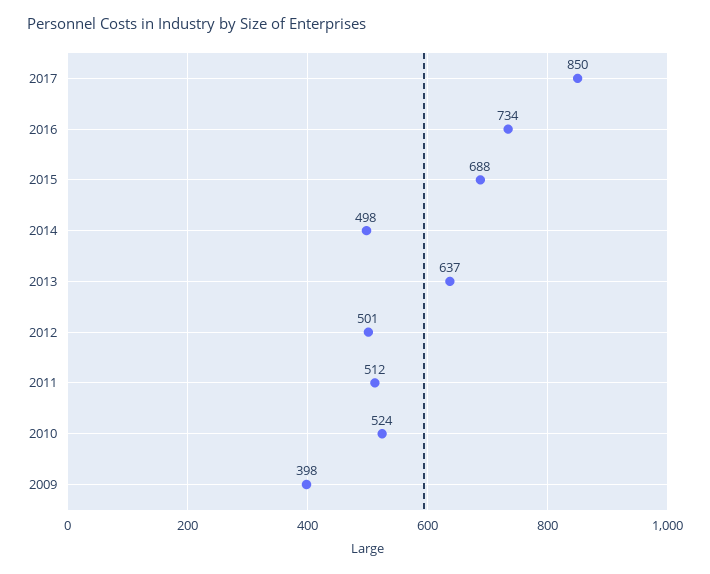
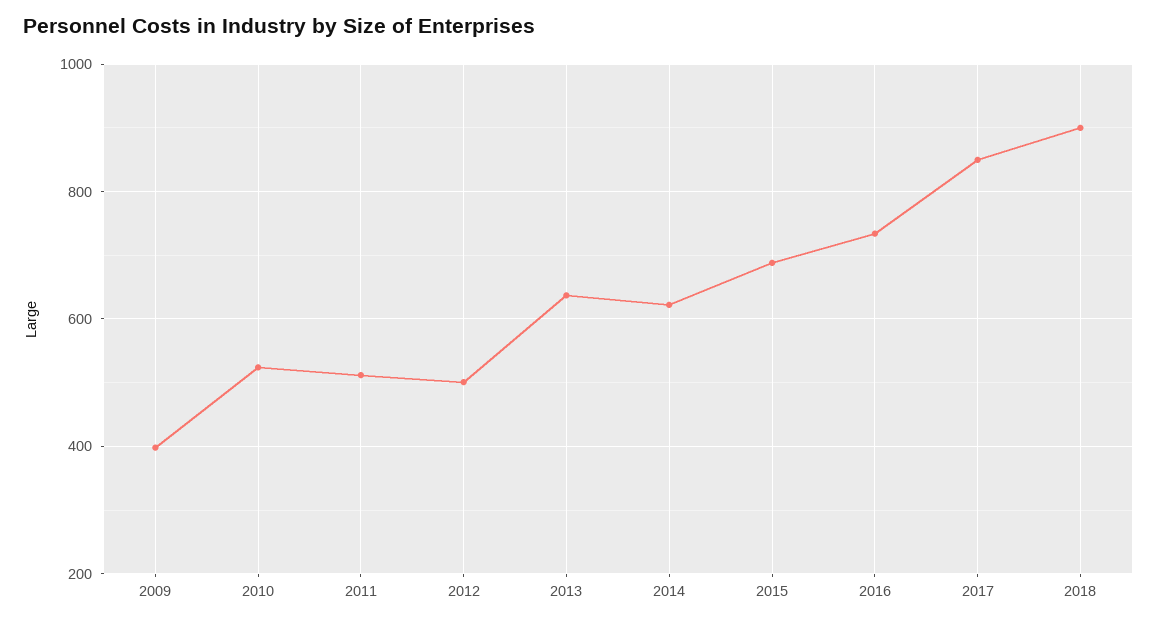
2014: 498 -> 620
2018: none -> 900

